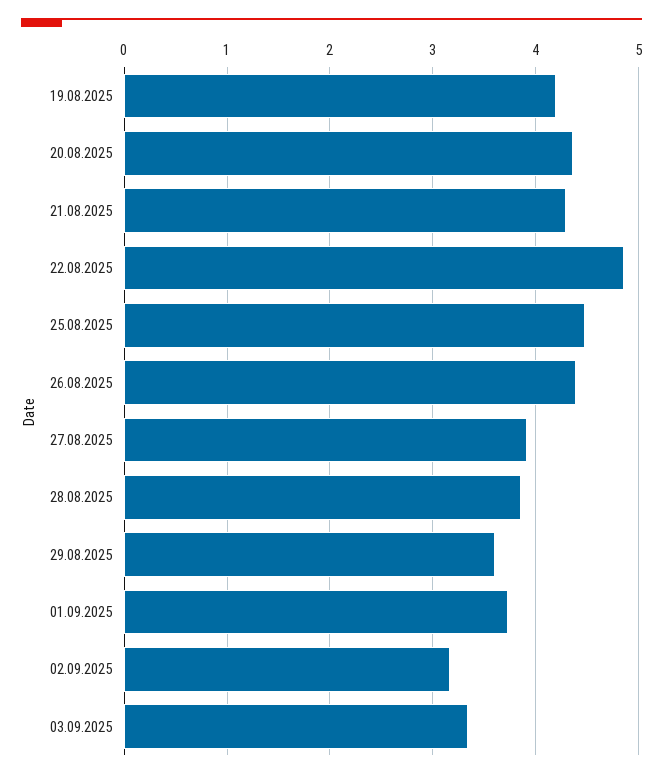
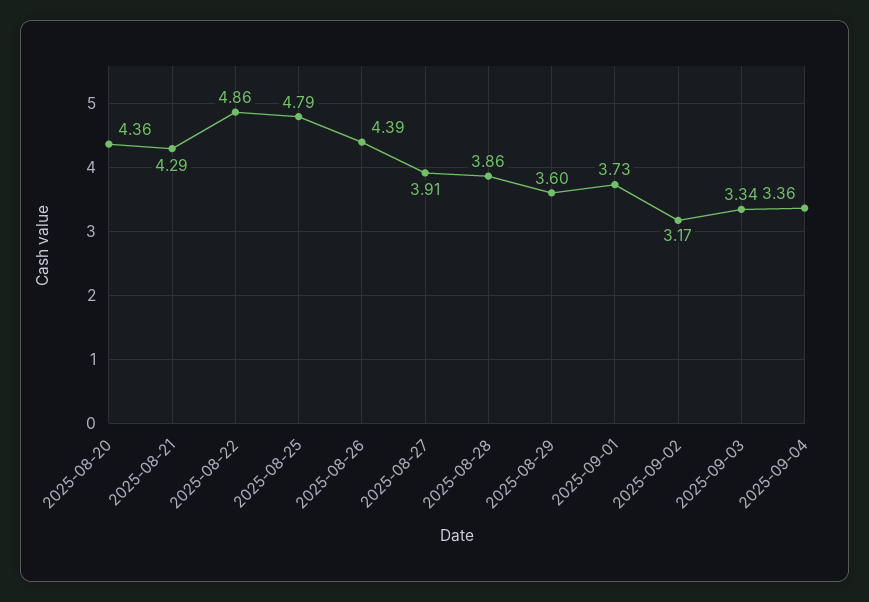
19.08.2025: 4.2 -> none
25.08.2025: 4.5 -> 4.79
2025-09-04: none -> 3.36

